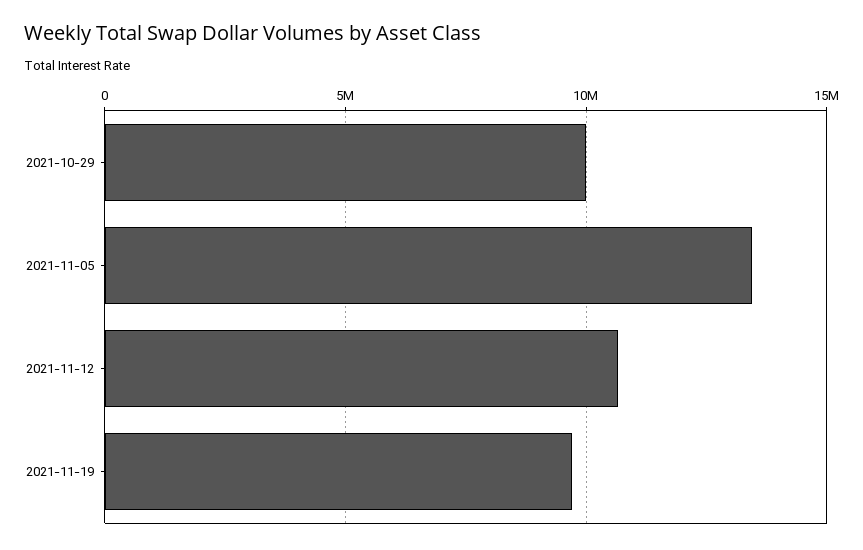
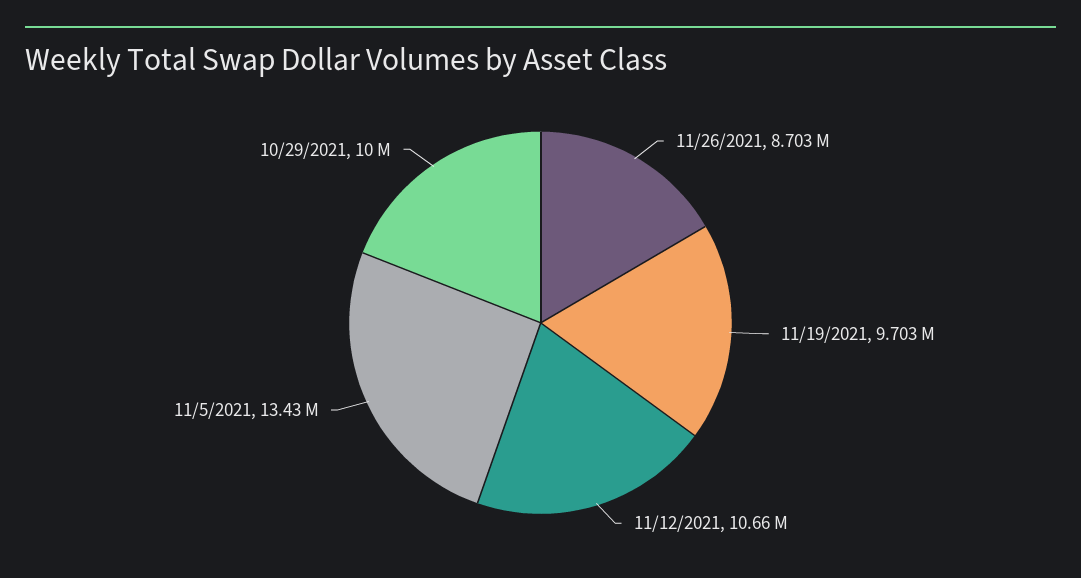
11/26/2021: none -> 8703000

